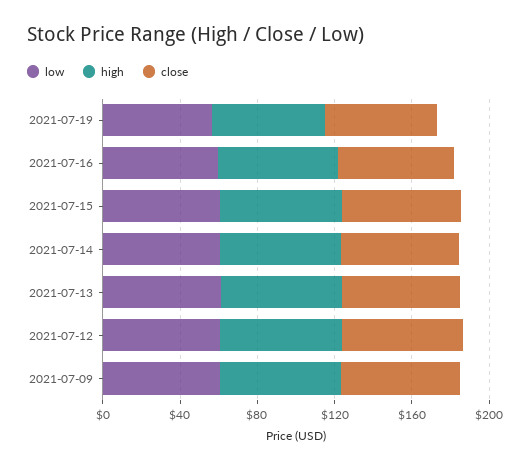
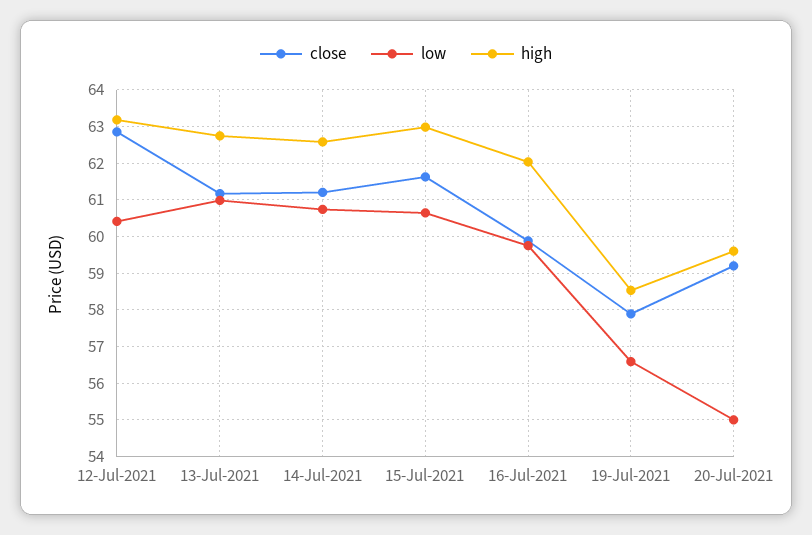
low, 2021-07-09: 60 -> none
high, 2021-07-09: 60 -> none
close, 2021-07-09: 60 -> none
close, 20-Jul-2021: none -> 59.2
low, 20-Jul-2021: none -> 55
high, 20-Jul-2021: none -> 59.6

